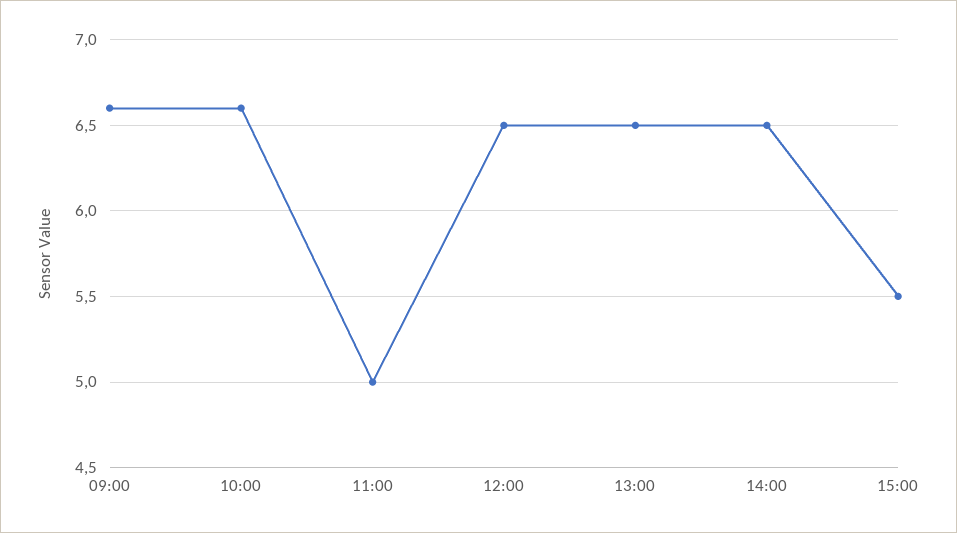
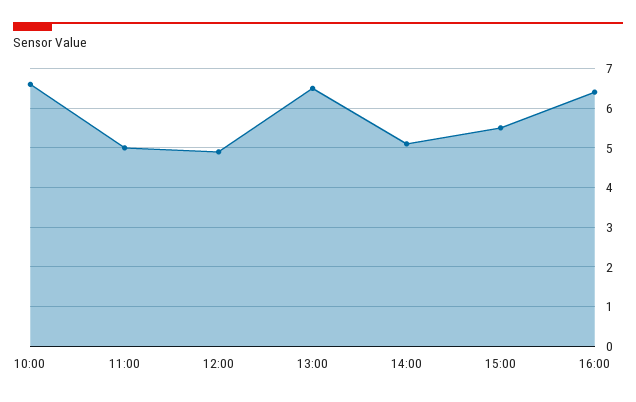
09:00: 6.6 -> none
12:00: 6.5 -> 5
14:00: 6.5 -> 5
16:00: none -> 6.5

